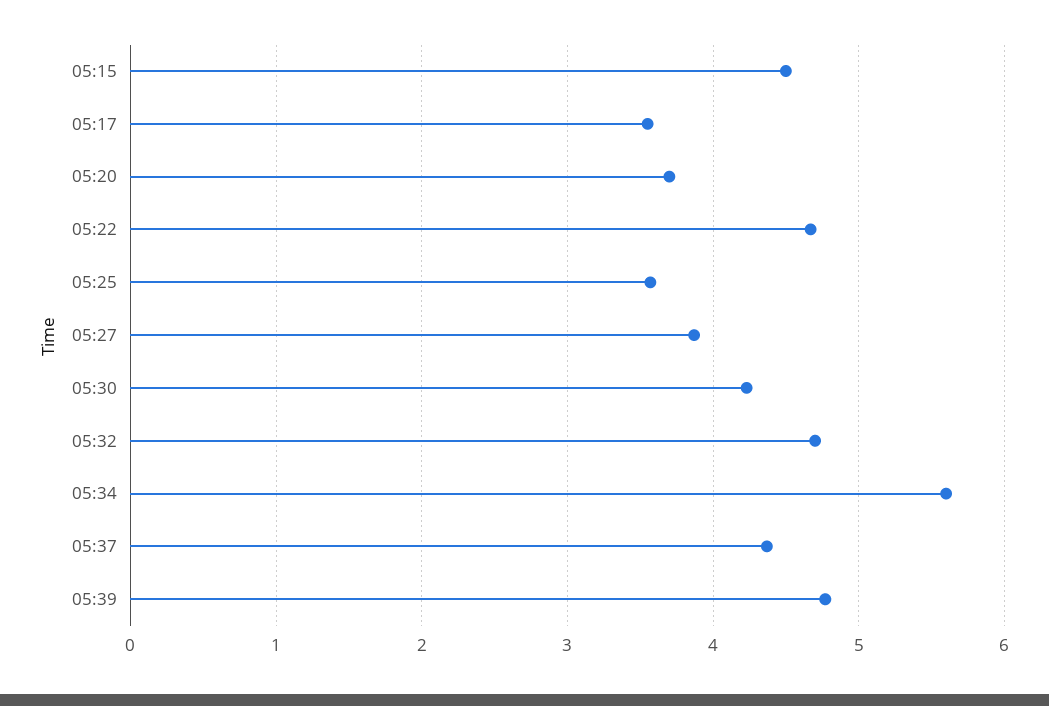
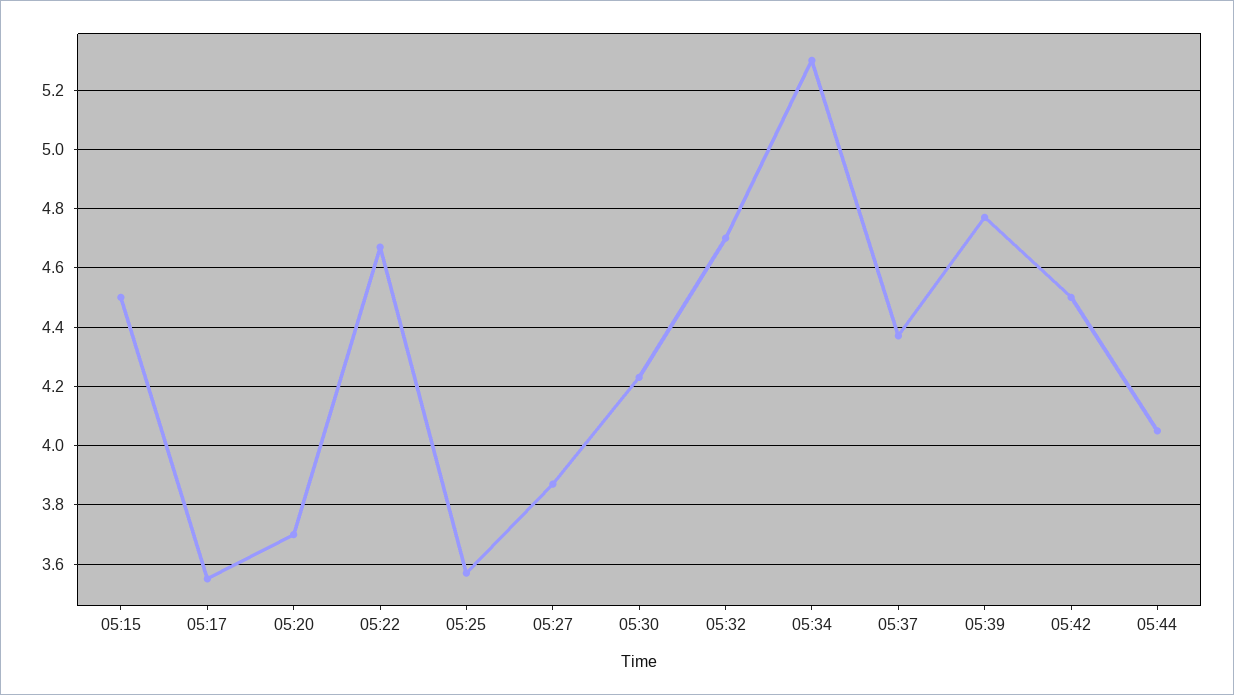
05:34: 5.6 -> 5.3
05:42: none -> 4.5
05:44: none -> 4.05

